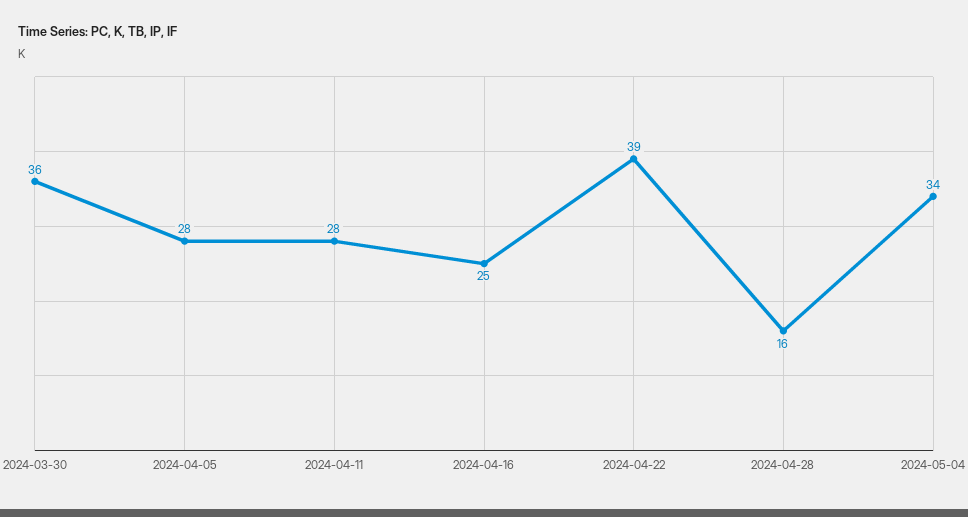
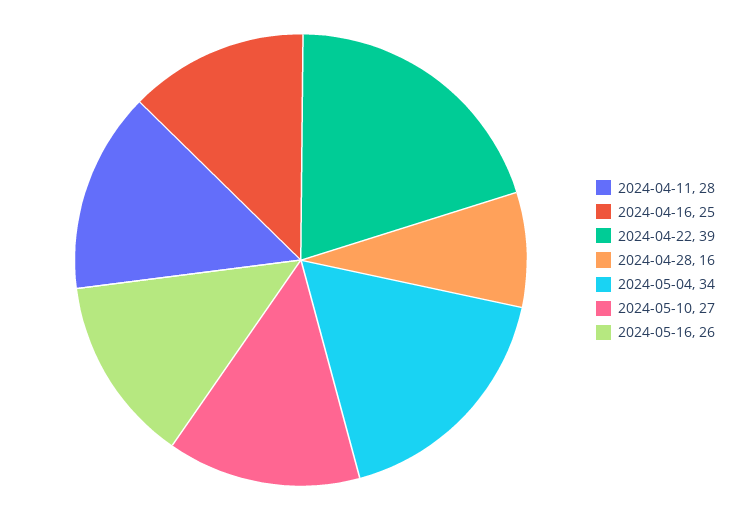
2024-03-30: 36 -> none
2024-04-05: 28 -> none
2024-05-10: none -> 27
2024-05-16: none -> 26

